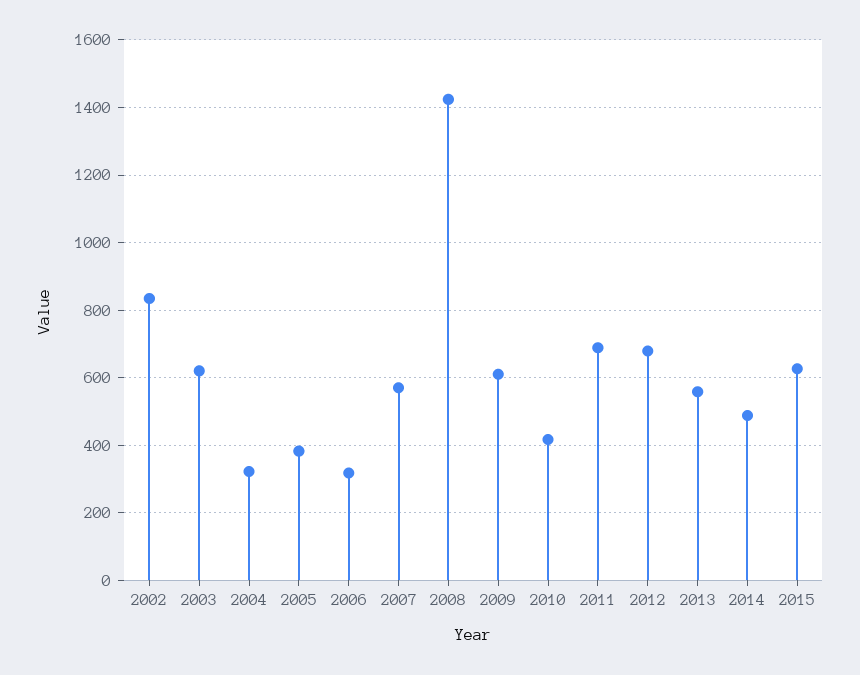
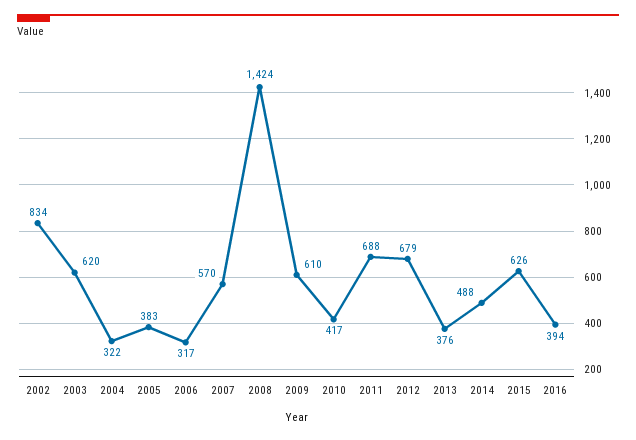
2013: 560 -> 376
2016: none -> 394

